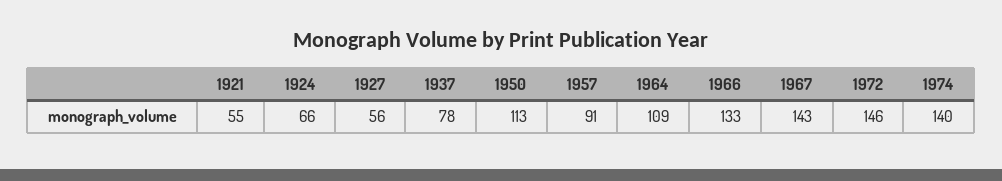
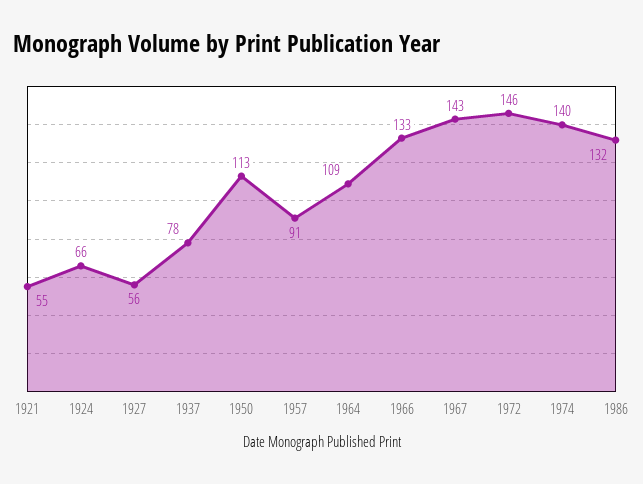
1986: none -> 132

